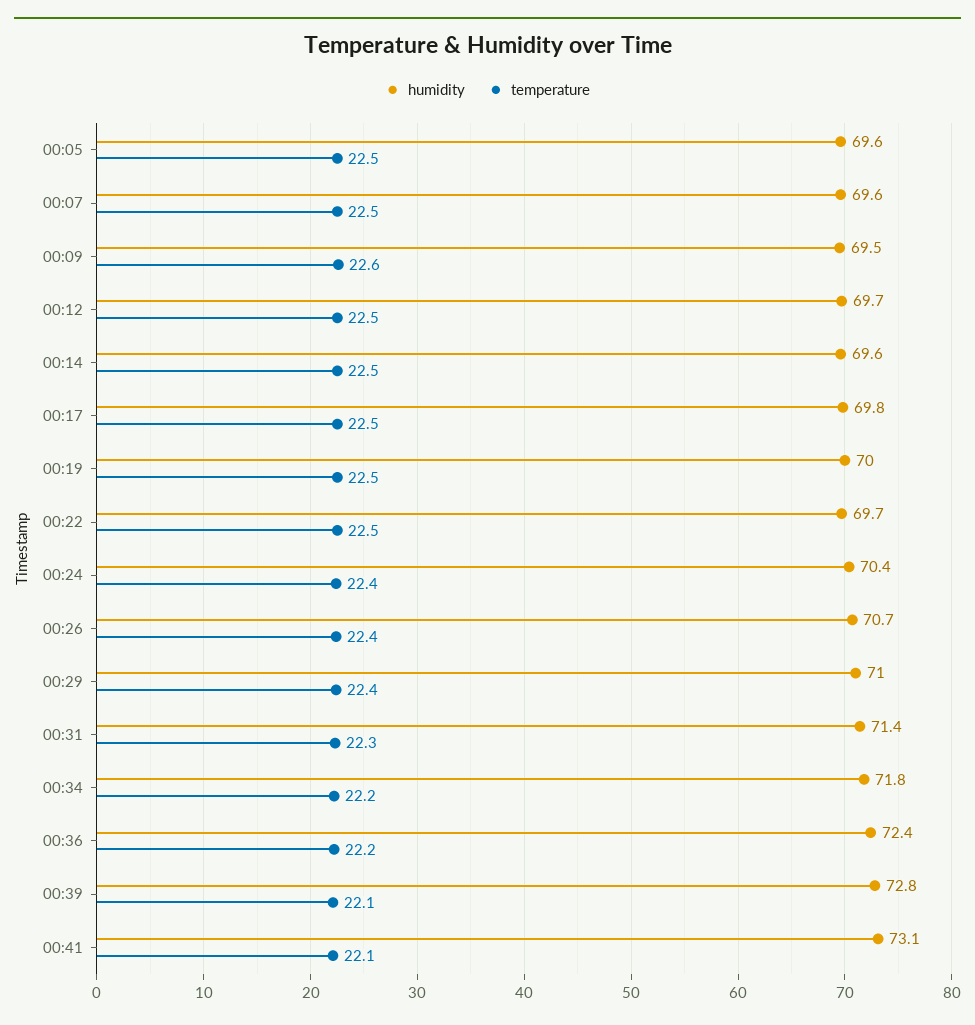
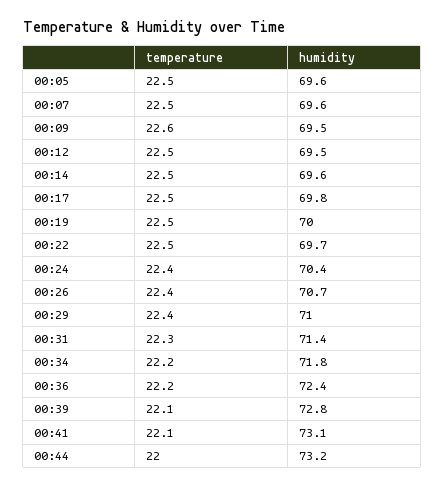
humidity, 00:12: 69.7 -> 69.5
temperature, 00:44: none -> 22
humidity, 00:44: none -> 73.2

